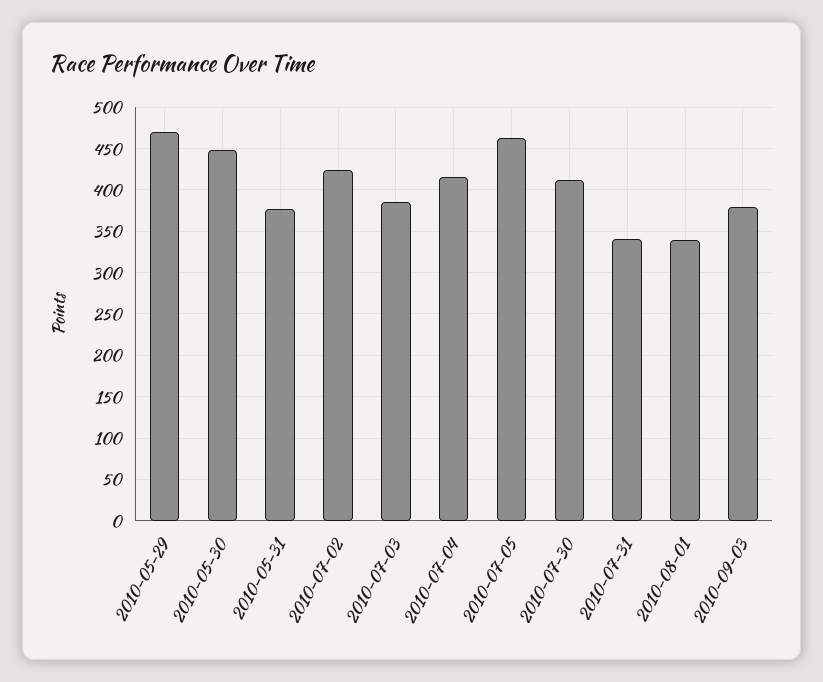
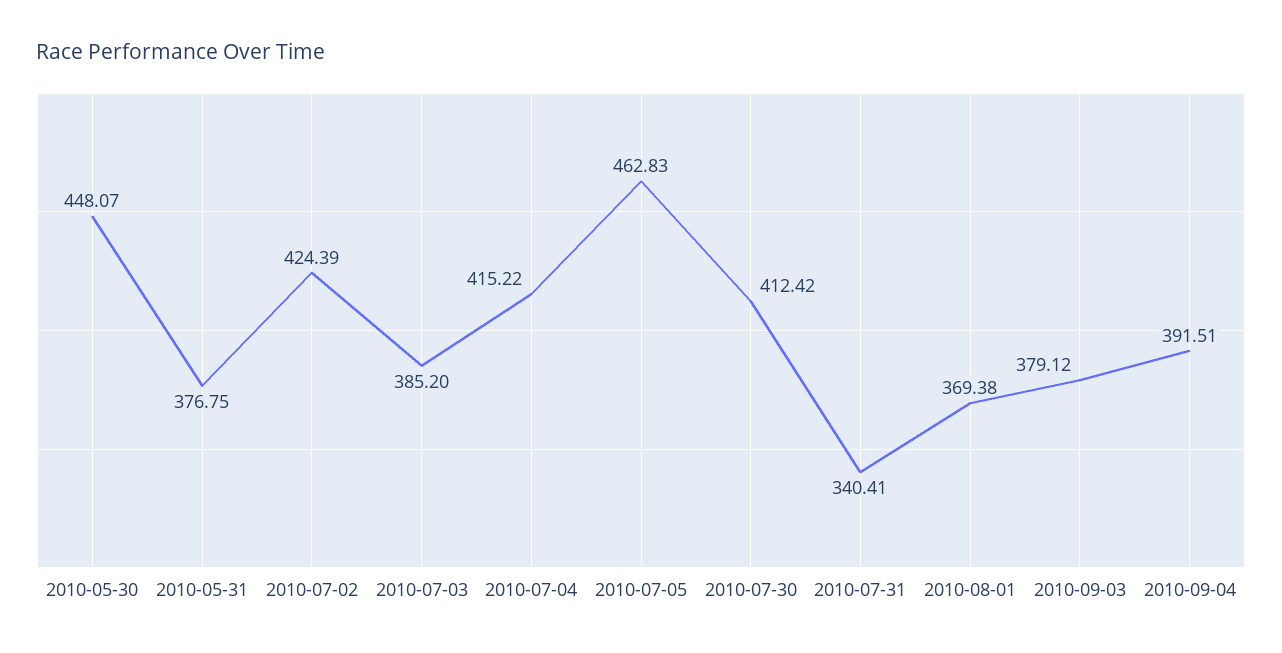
2010-05-29: 470 -> none
2010-08-01: 340 -> 369.38
2010-09-04: none -> 391.51

